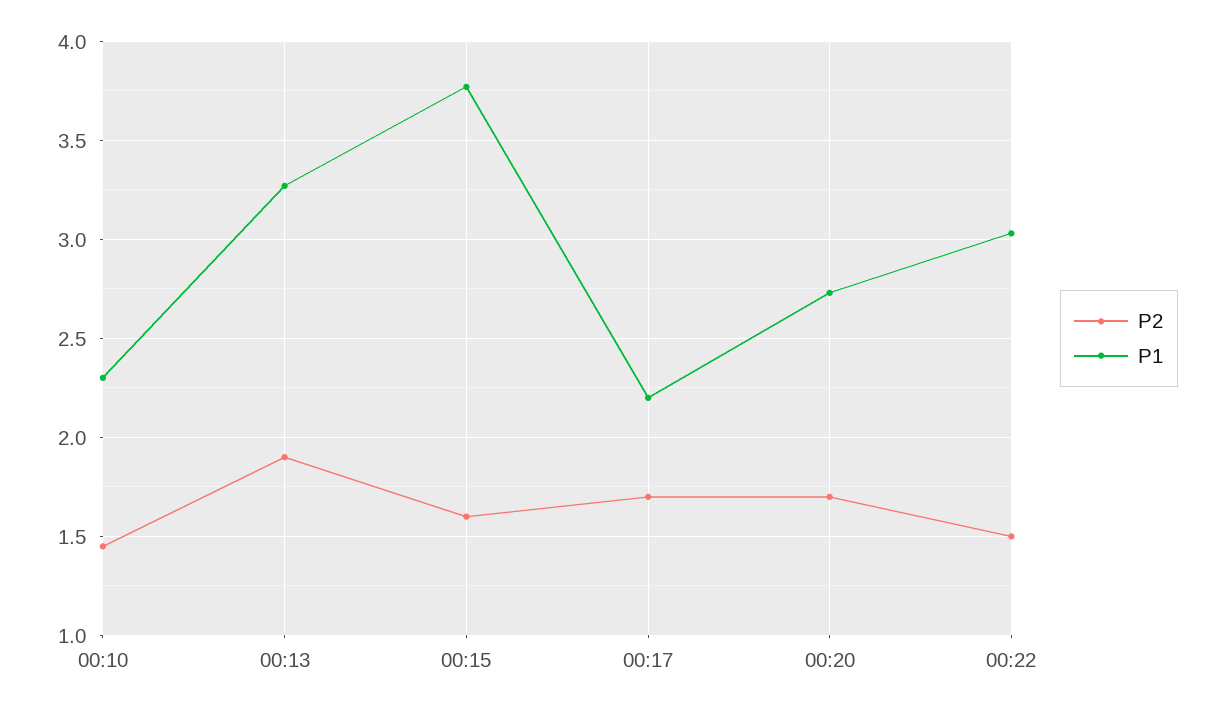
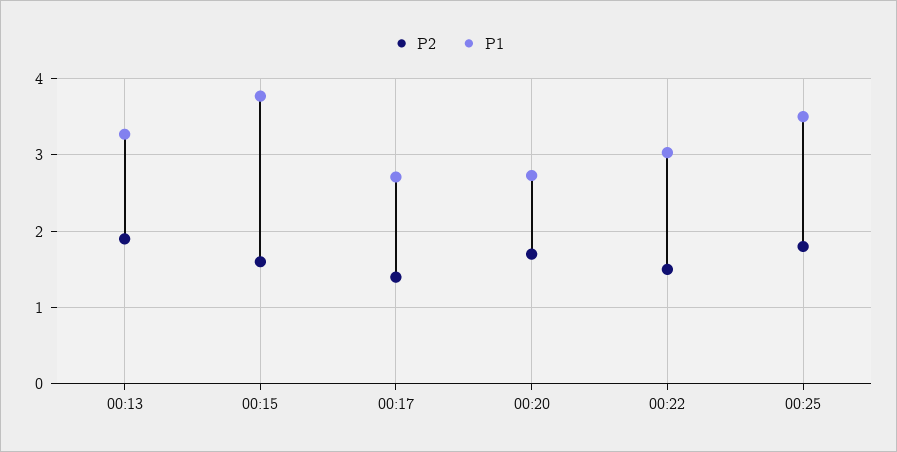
P2, 00:10: 1.45 -> none
P1, 00:10: 2.3 -> none
P2, 00:17: 1.7 -> 1.4
P1, 00:17: 2.2 -> 2.7
P2, 00:25: none -> 1.8
P1, 00:25: none -> 3.5

